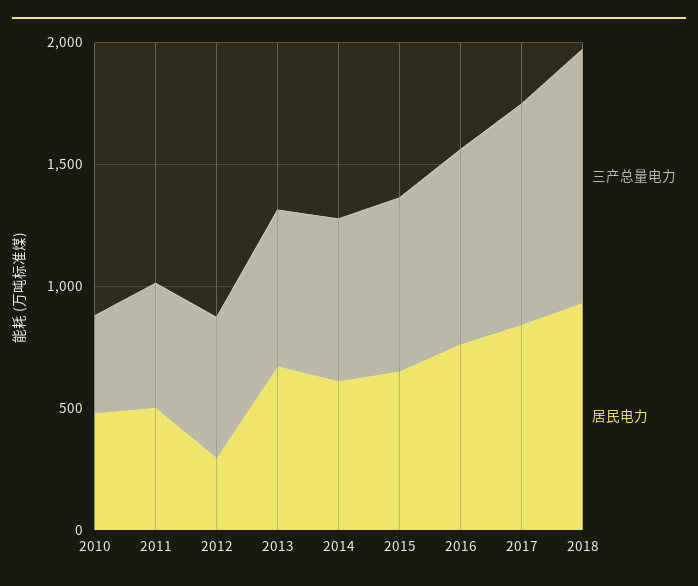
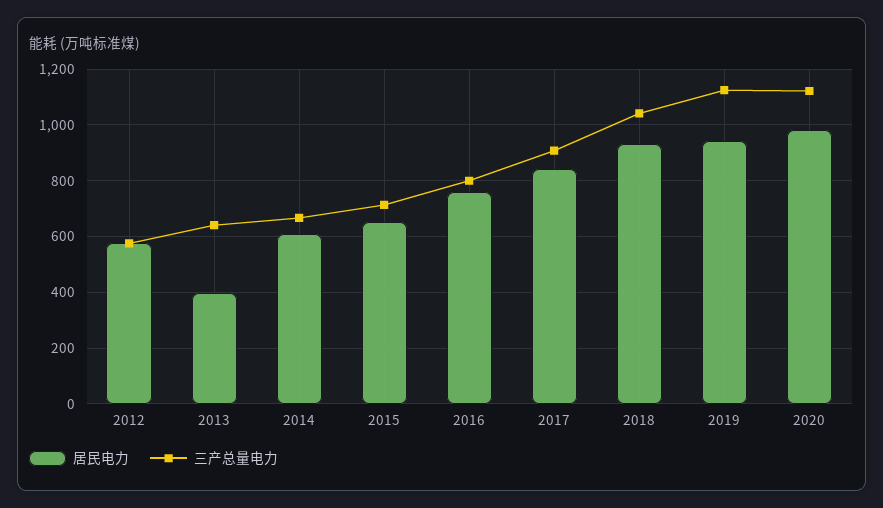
三产总量电力, 2010: 400 -> none
居民电力, 2010: 500 -> none
三产总量电力, 2011: 500 -> none
居民电力, 2011: 500 -> none
居民电力, 2012: 300 -> 575
居民电力, 2013: 700 -> 400
居民电力, 2019: none -> 950
三产总量电力, 2019: none -> 1125
居民电力, 2020: none -> 975
三产总量电力, 2020: none -> 1125

